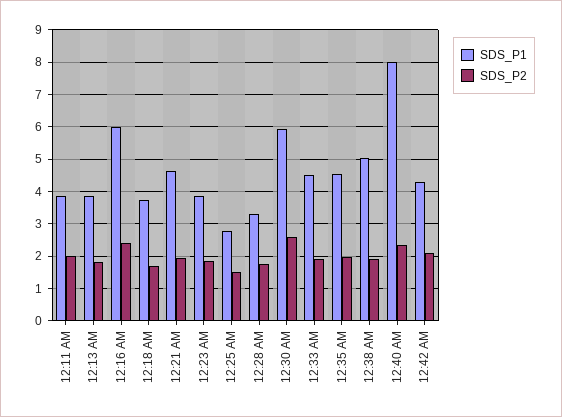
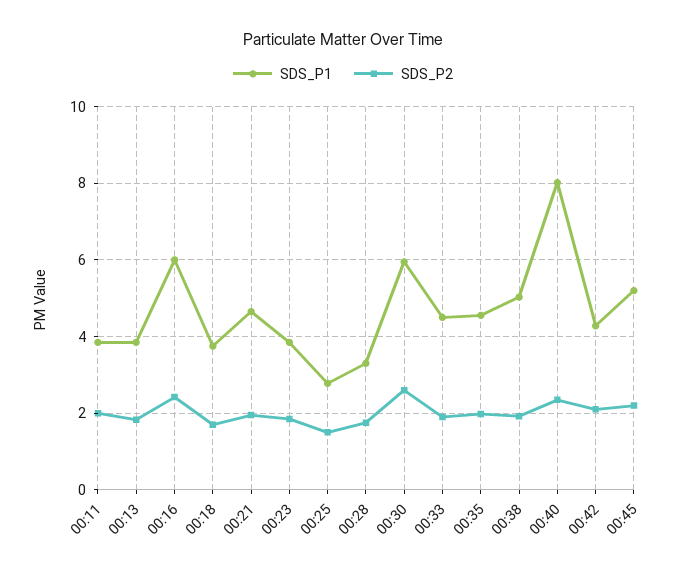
SDS_P1, 00:45: none -> 5.2
SDS_P2, 00:45: none -> 2.2

